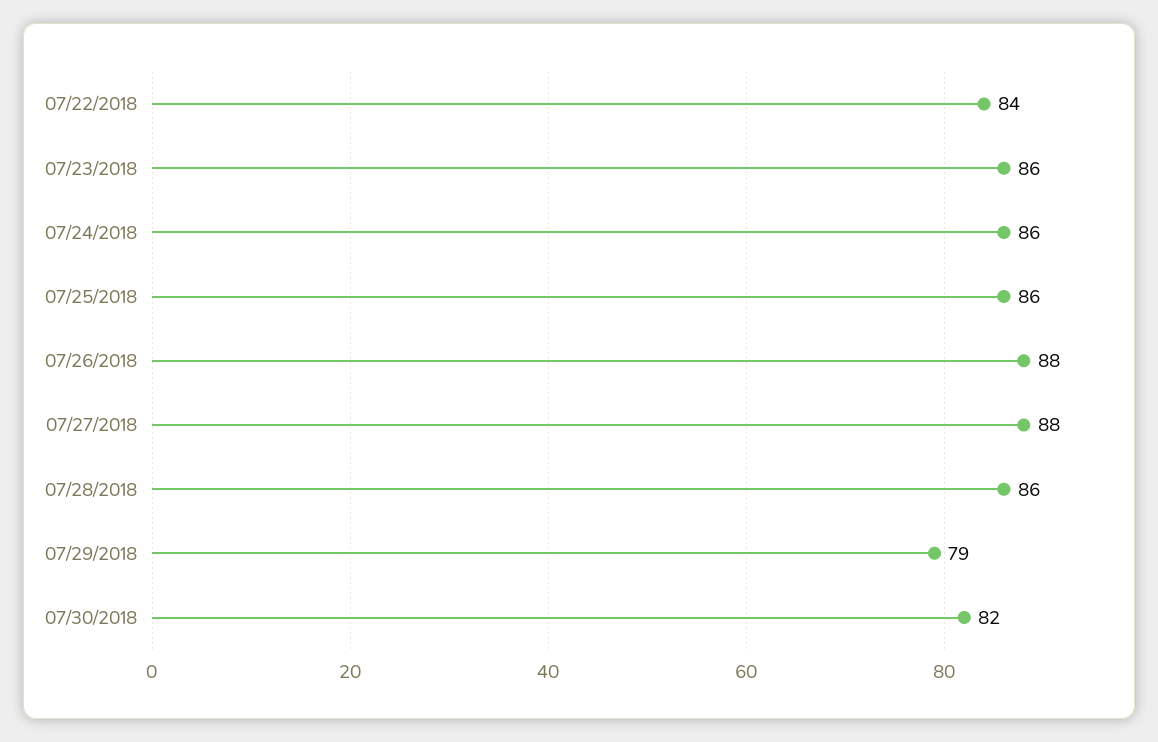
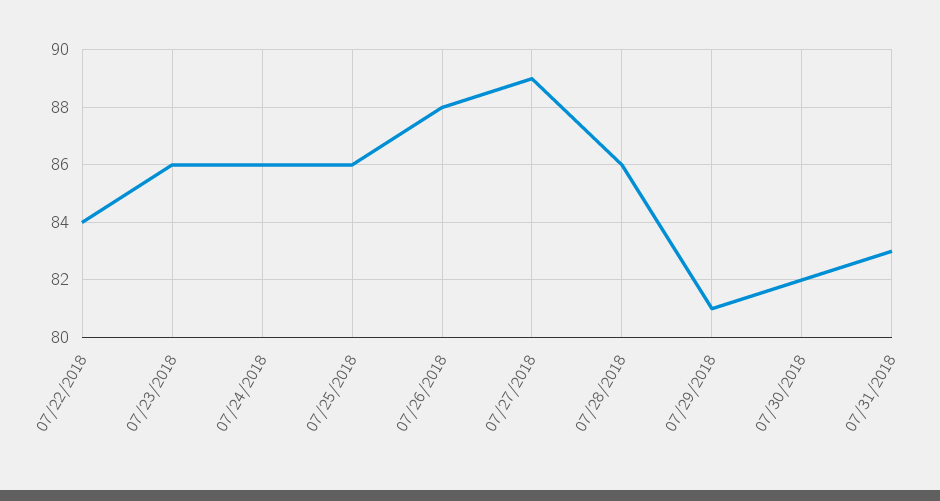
07/27/2018: 88 -> 89
07/29/2018: 79 -> 81
07/31/2018: none -> 83

